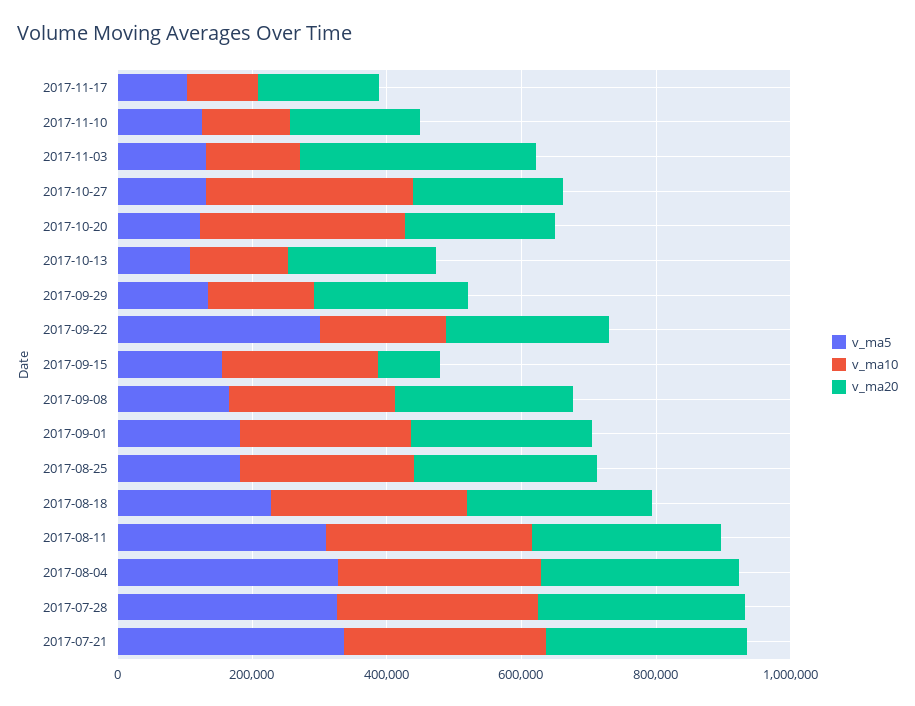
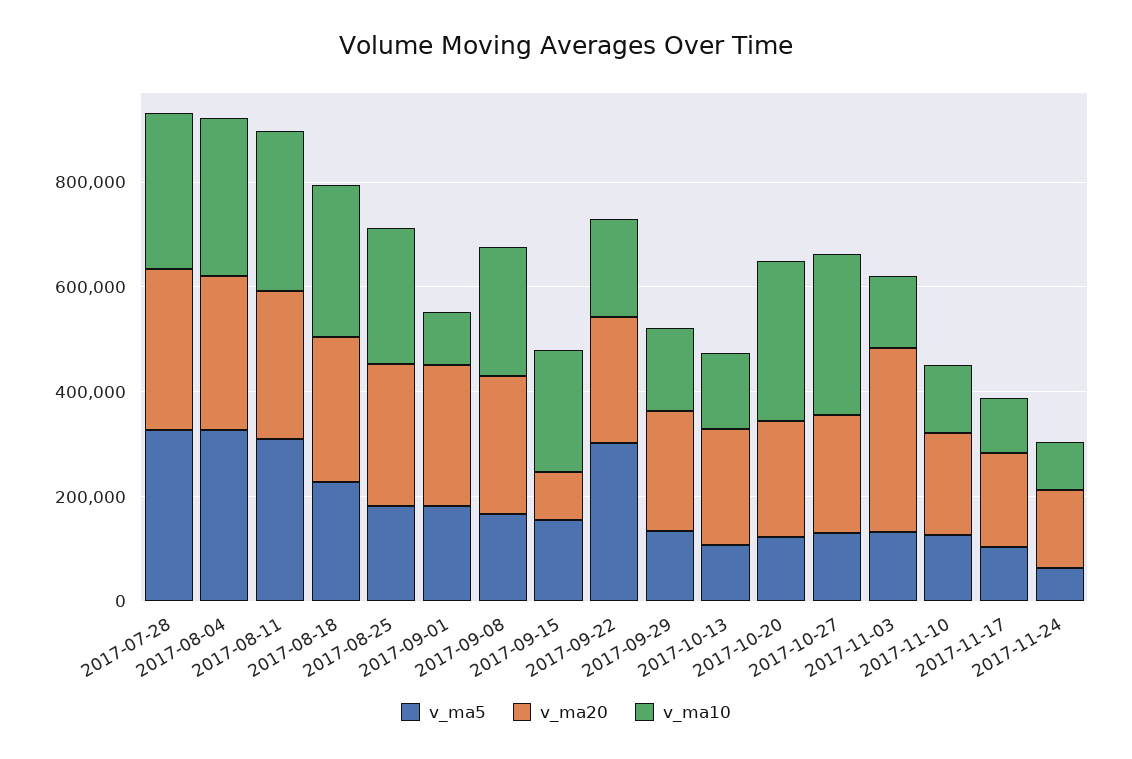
v_ma10, 2017-09-01: 250000 -> 100000
v_ma5, 2017-07-21: 350000 -> none
v_ma10, 2017-07-21: 300000 -> none
v_ma20, 2017-07-21: 300000 -> none
v_ma5, 2017-11-24: none -> 50000
v_ma20, 2017-11-24: none -> 150000
v_ma10, 2017-11-24: none -> 100000

